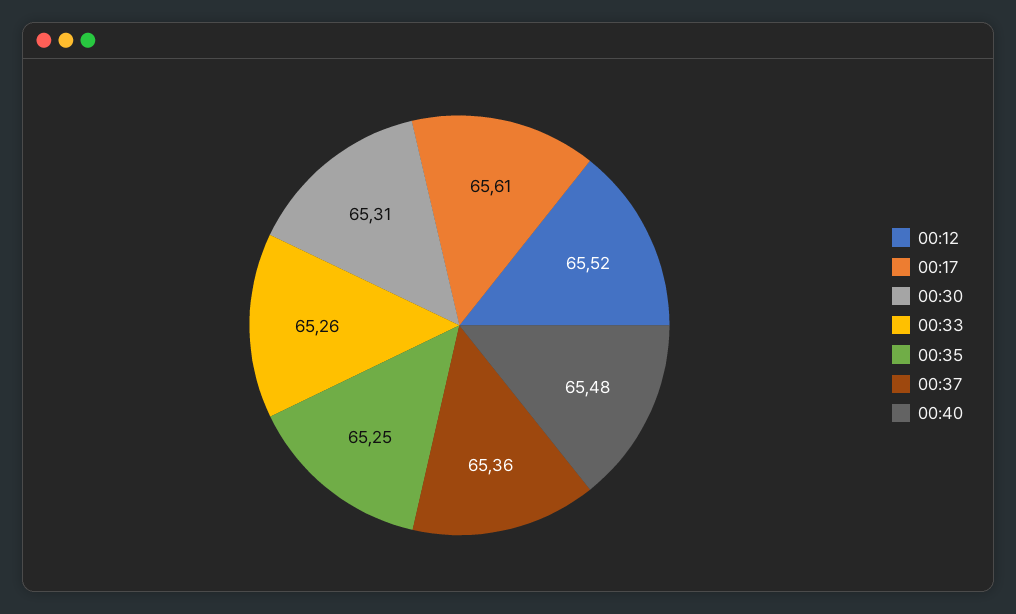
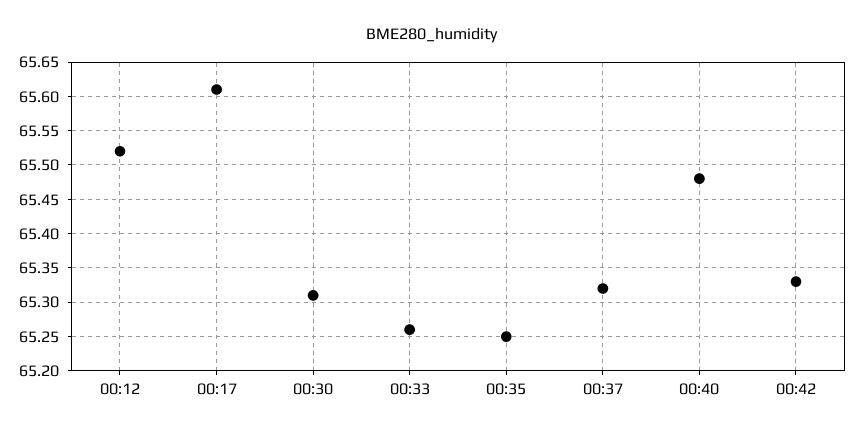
00:37: 65.36 -> 65.32
00:42: none -> 65.33

